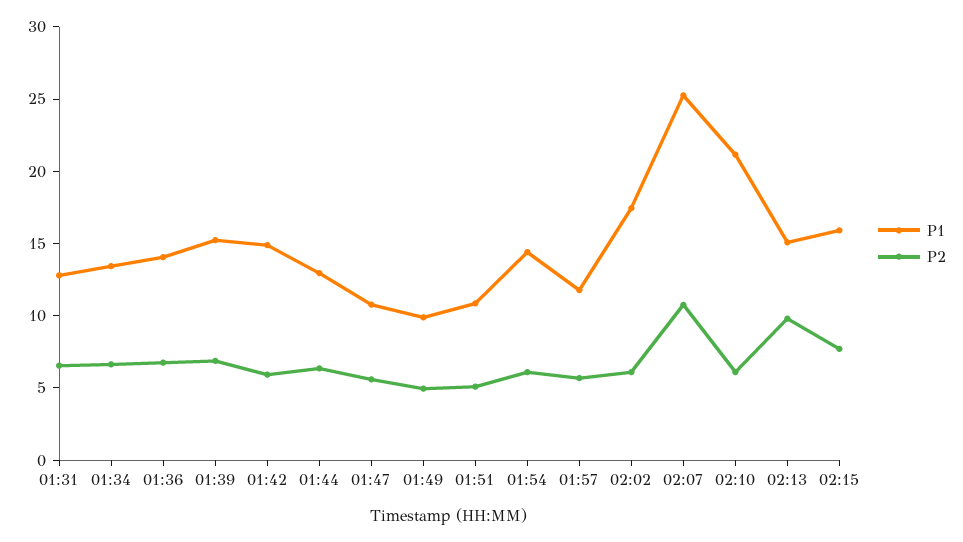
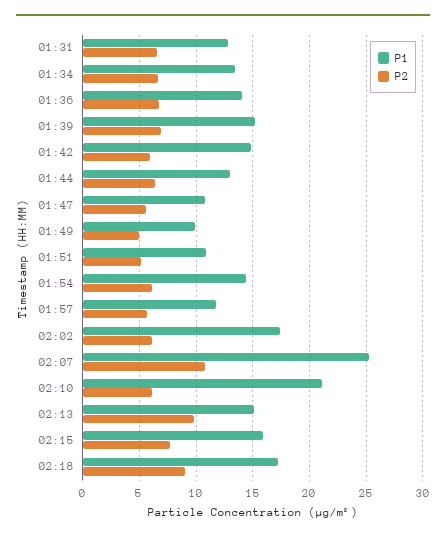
P1, 02:18: none -> 17
P2, 02:18: none -> 9

